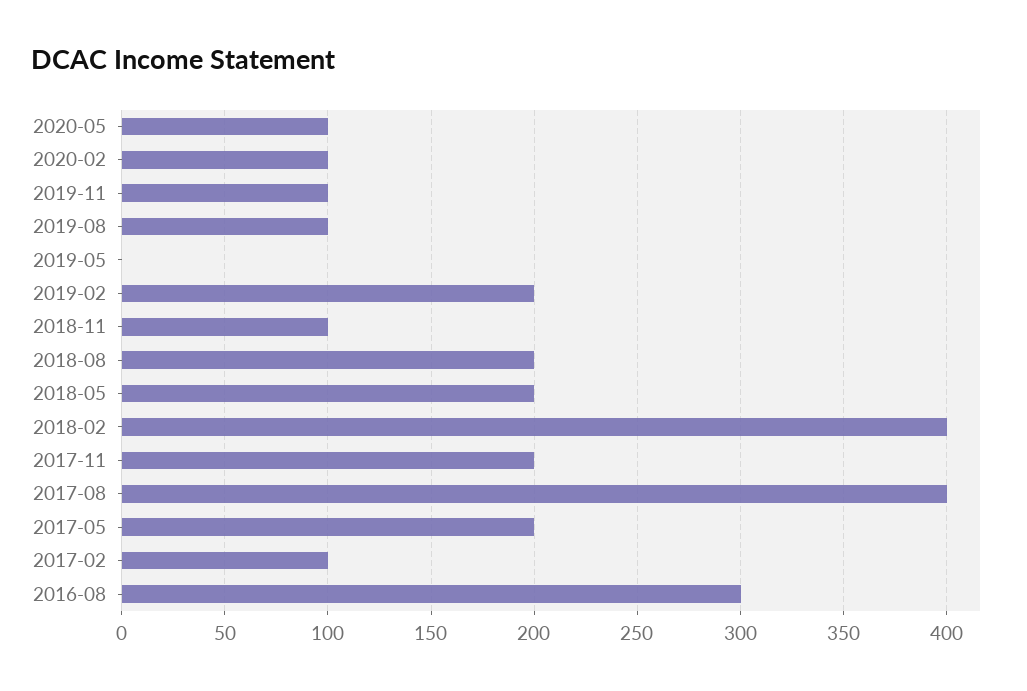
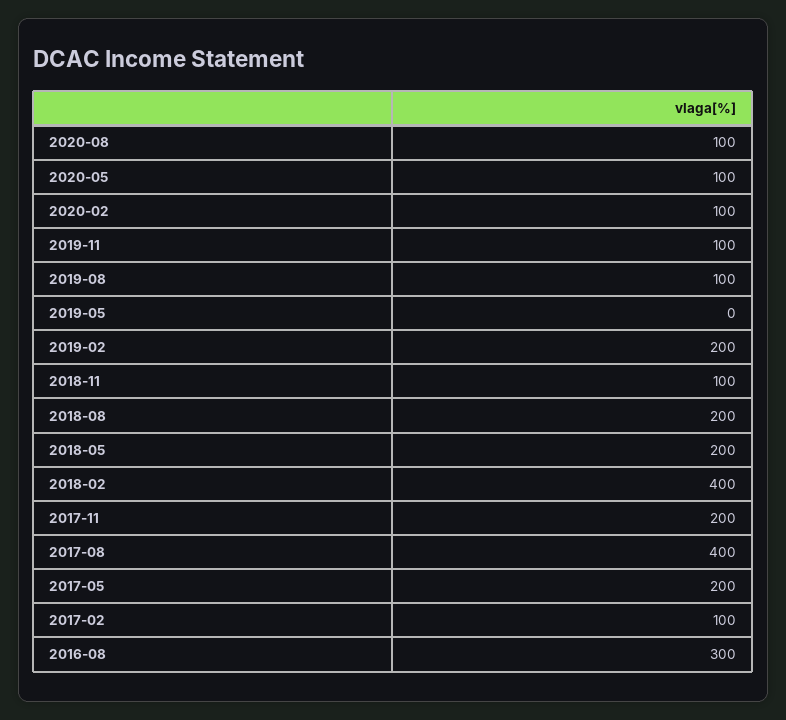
2020-08: none -> 100

